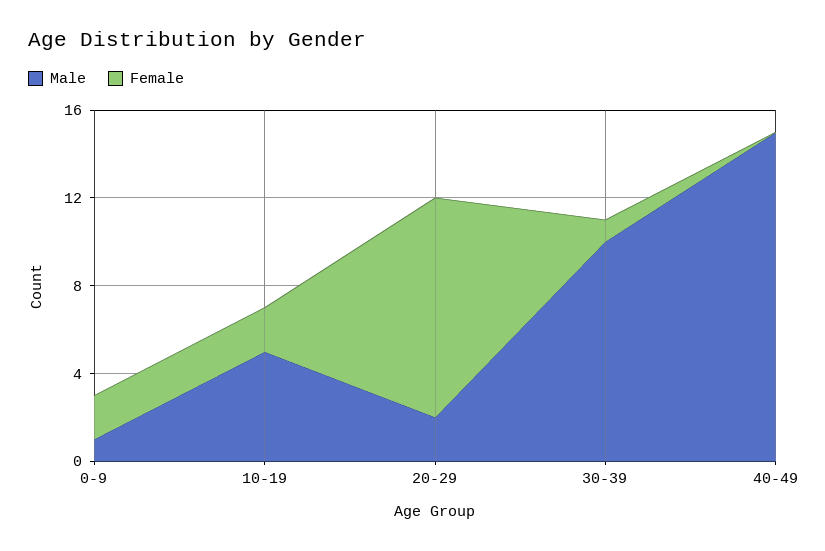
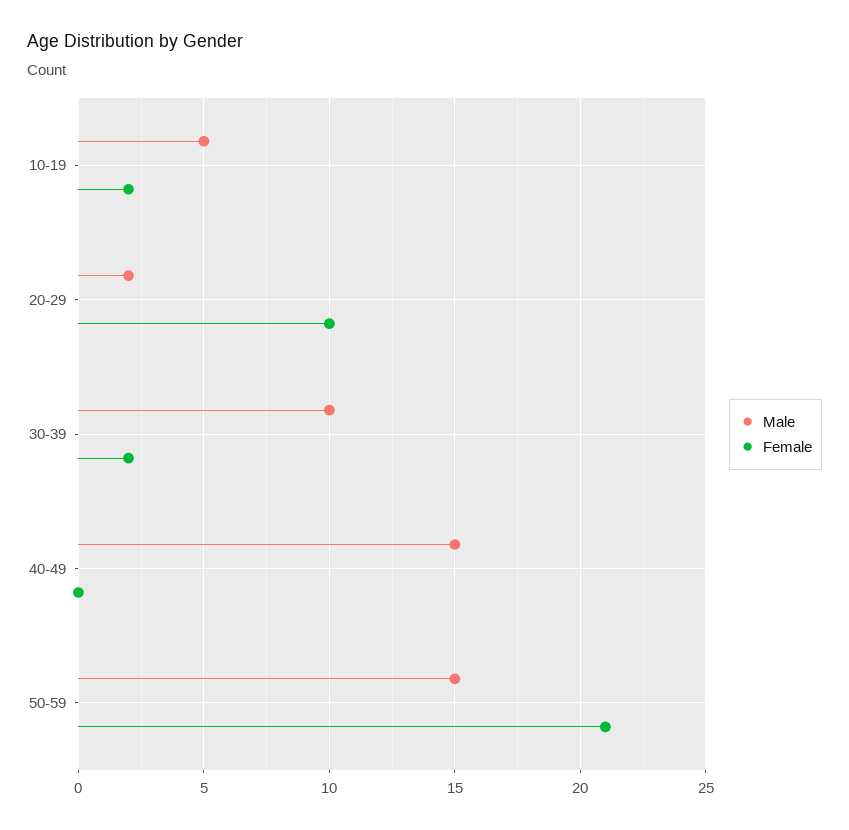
Male, 0-9: 1 -> none
Female, 0-9: 2 -> none
Female, 30-39: 1 -> 2
Male, 50-59: none -> 15
Female, 50-59: none -> 21

